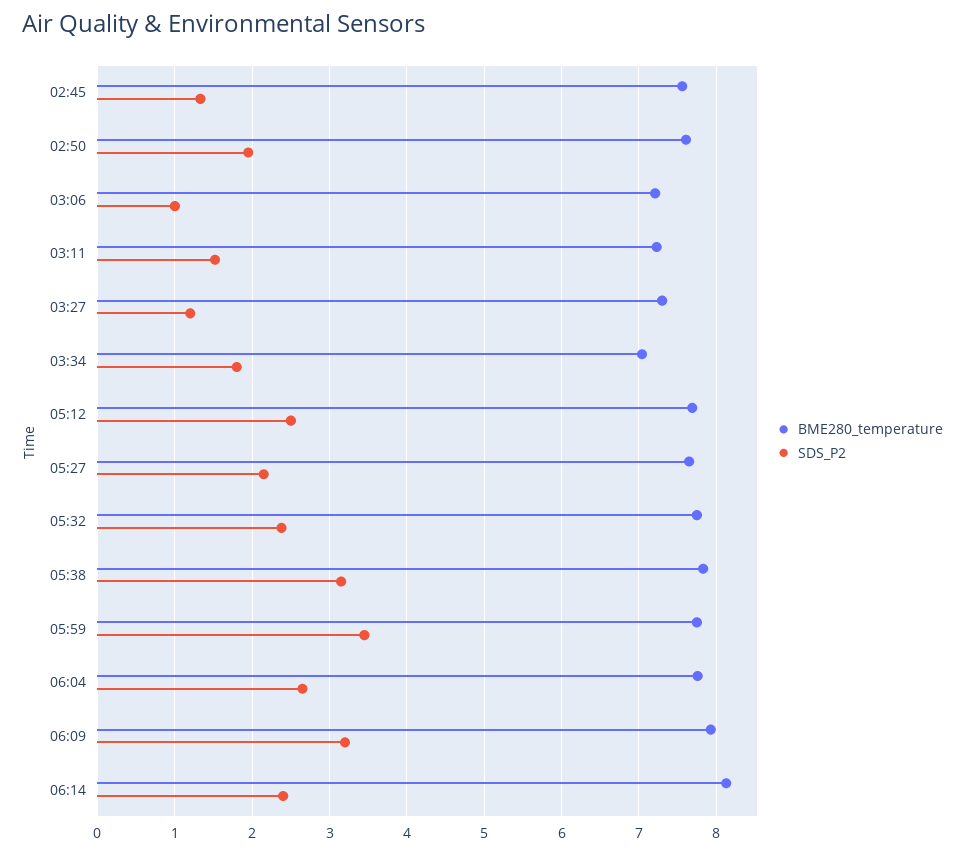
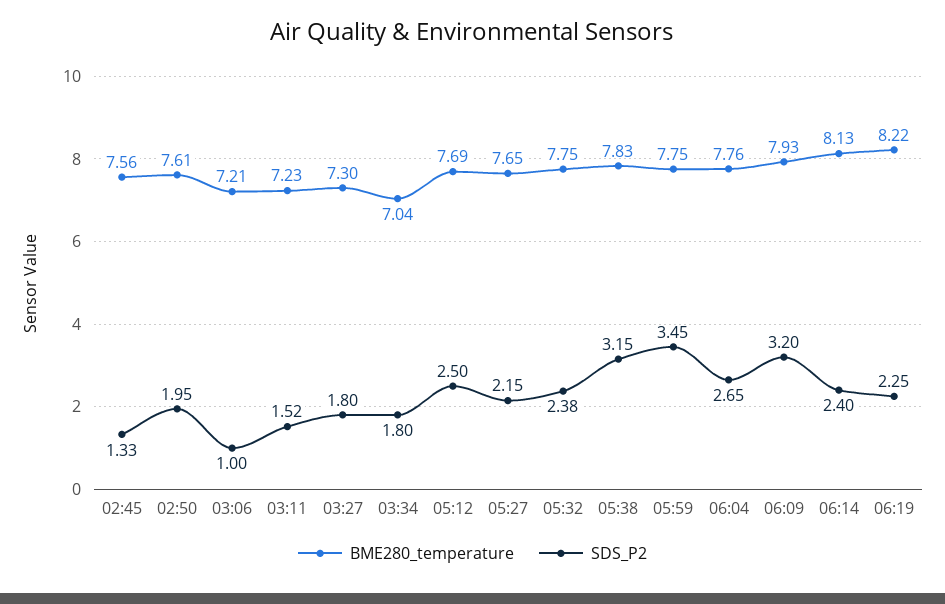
SDS_P2, 03:27: 1.2 -> 1.8
BME280_temperature, 06:19: none -> 8.22
SDS_P2, 06:19: none -> 2.25

